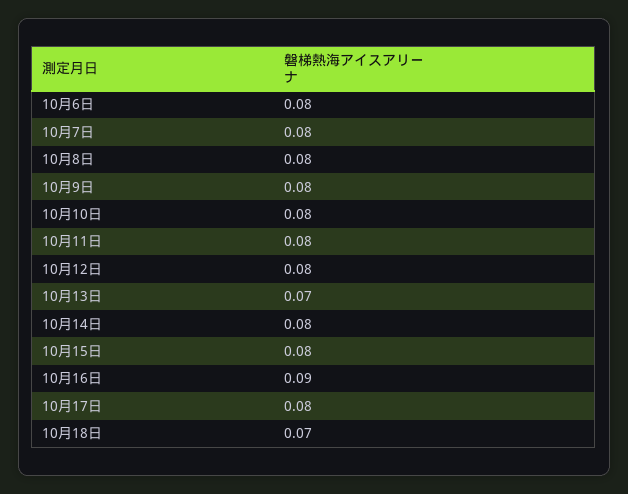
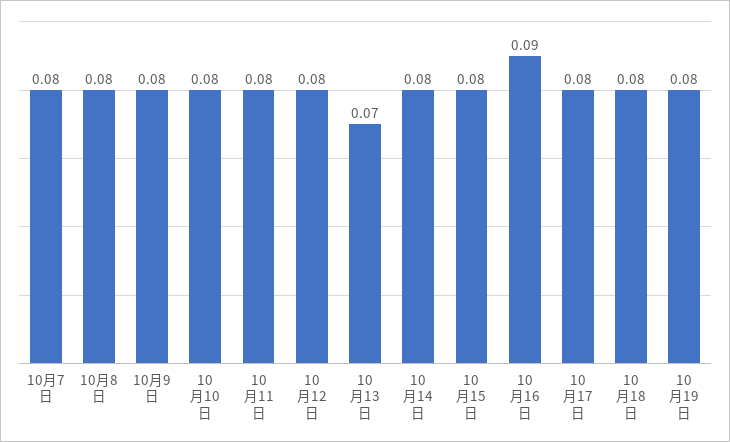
10月6日: 0.08 -> none
10月18日: 0.07 -> 0.08
10月19日: none -> 0.08

